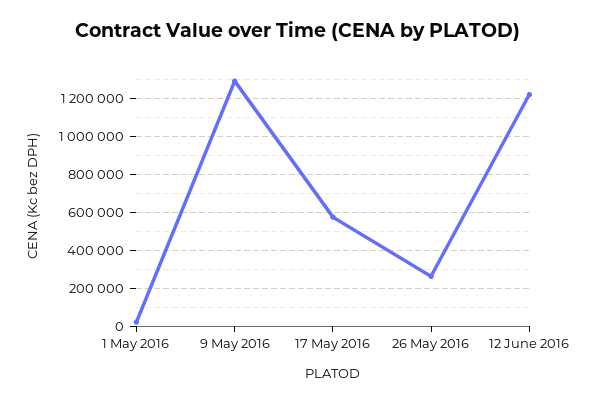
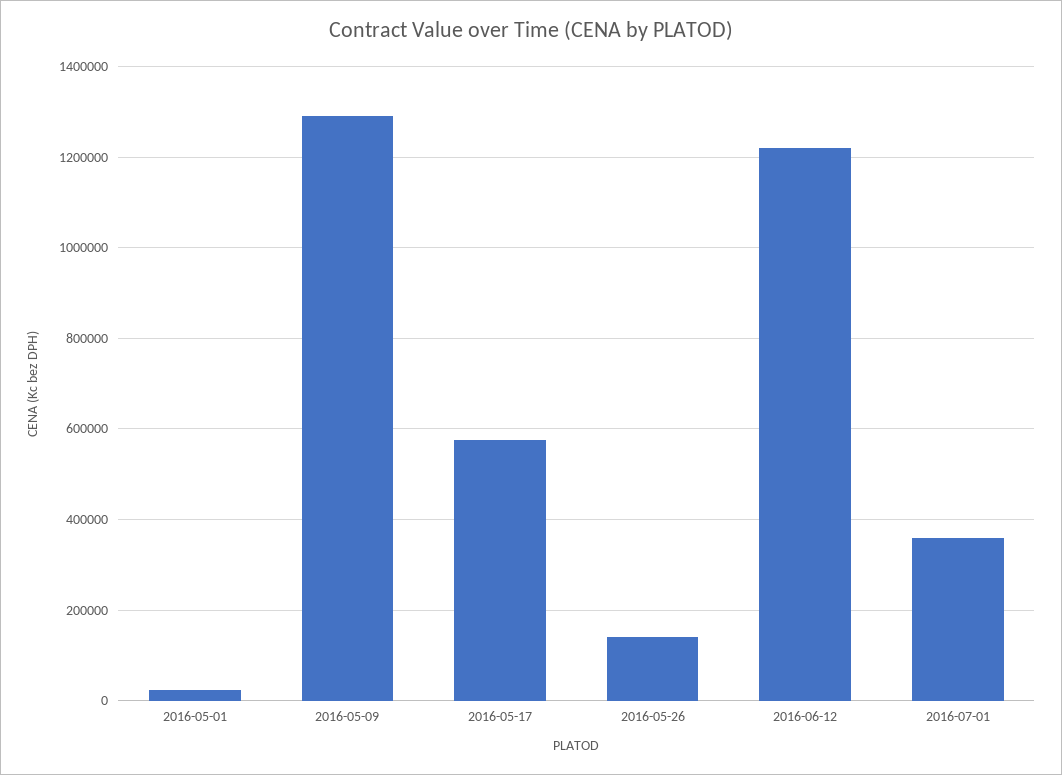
26 May 2016: 250000 -> 140000
2016-07-01: none -> 360000

